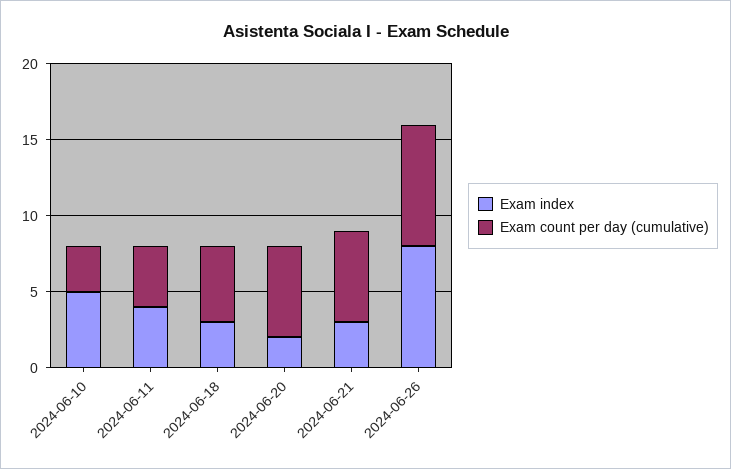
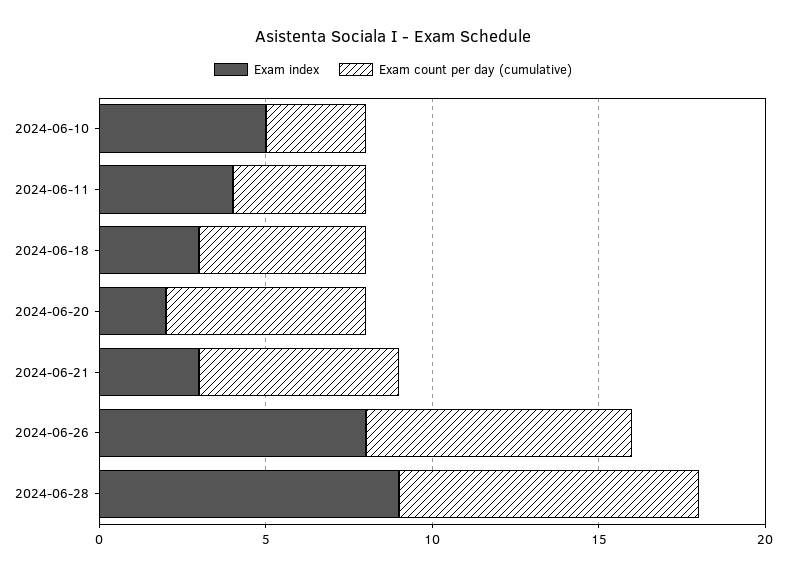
Exam index, 2024-06-28: none -> 9
Exam count per day (cumulative), 2024-06-28: none -> 9

